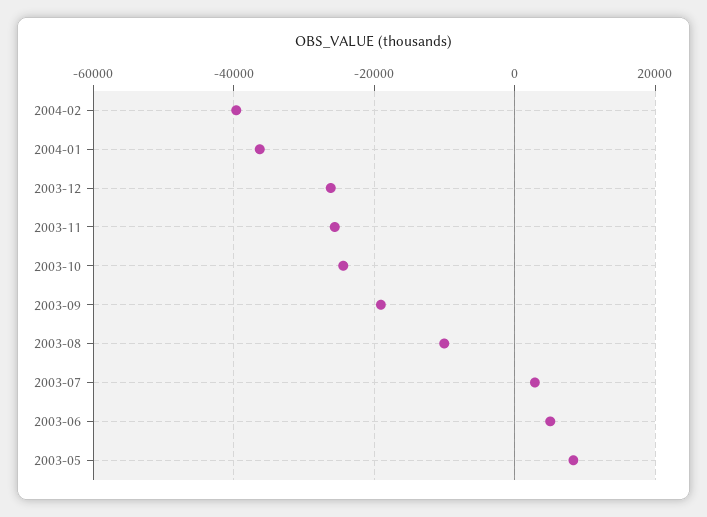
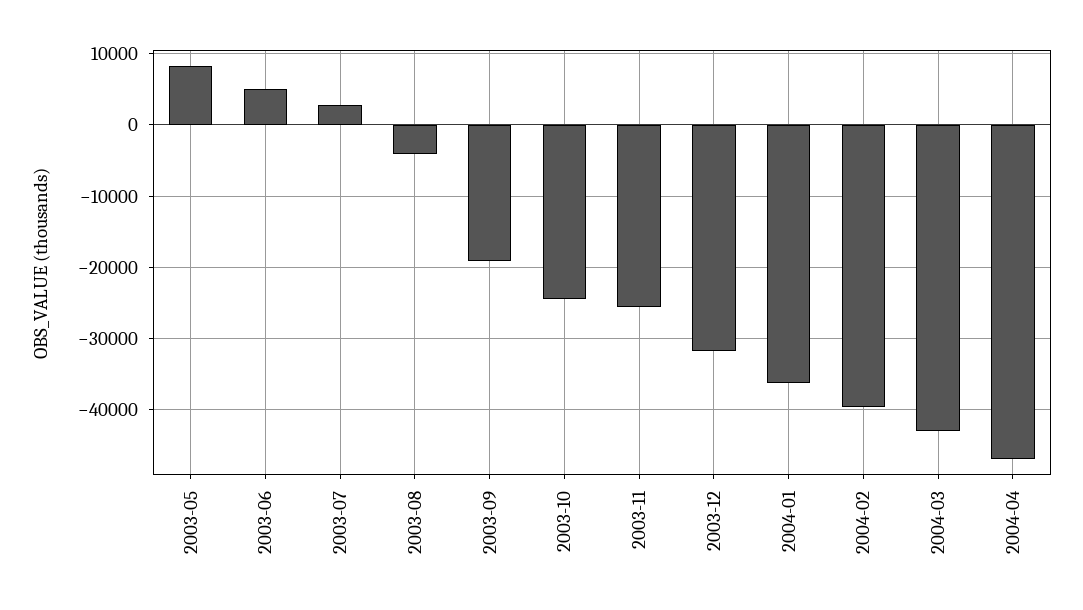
2003-12: -26000 -> -32000
2003-08: -10000 -> -4000
2004-03: none -> -43000
2004-04: none -> -47000

